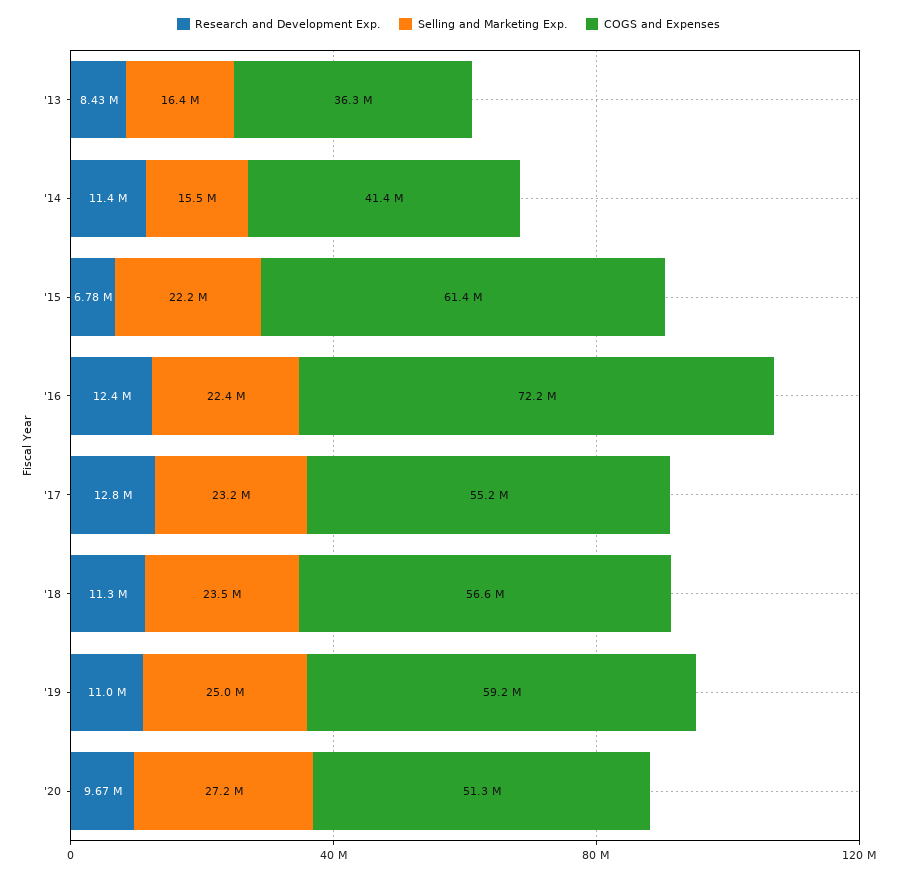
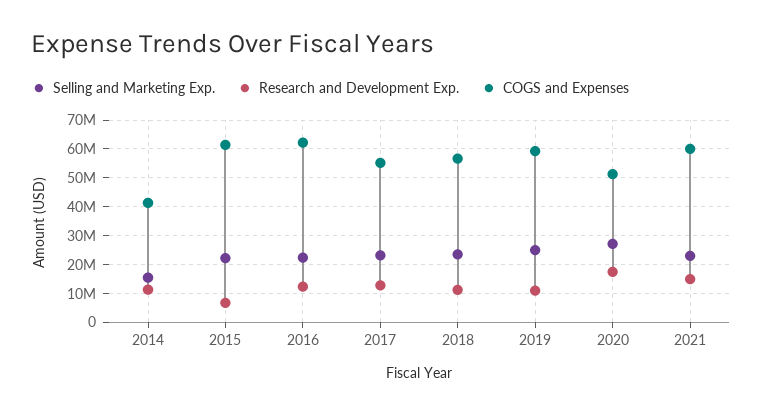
Research and Development Exp., '13: 8430000 -> none
Selling and Marketing Exp., '13: 16400000 -> none
COGS and Expenses, '13: 36300000 -> none
COGS and Expenses, '16: 72200000 -> 62500000
Research and Development Exp., '20: 9670000 -> 17500000
Selling and Marketing Exp., 2021: none -> 22500000
Research and Development Exp., 2021: none -> 15000000
COGS and Expenses, 2021: none -> 60000000

